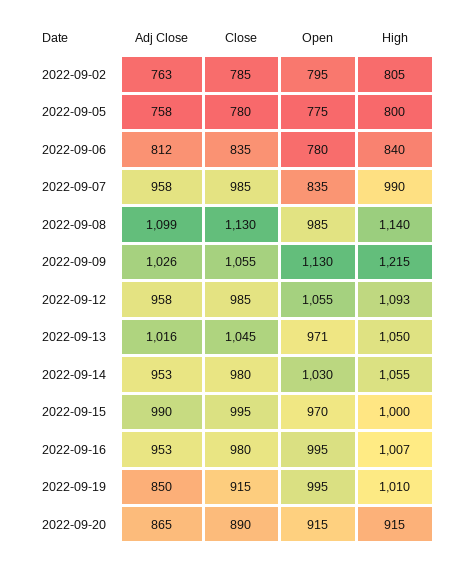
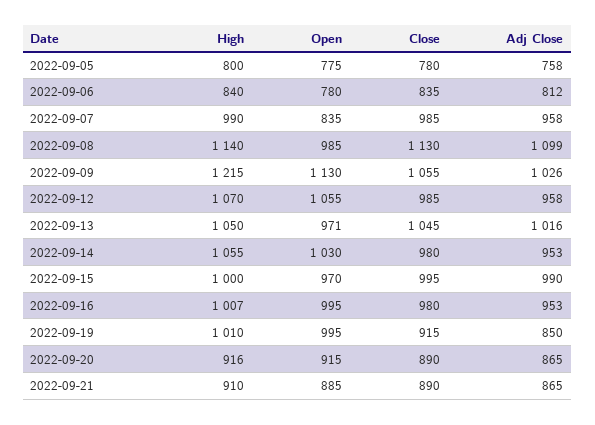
Adj Close, 2022-09-02: 763 -> none
Close, 2022-09-02: 785 -> none
Open, 2022-09-02: 795 -> none
High, 2022-09-02: 805 -> none
High, 2022-09-12: 1093 -> 1070
High, 2022-09-20: 915 -> 916
High, 2022-09-21: none -> 910
Open, 2022-09-21: none -> 885
Close, 2022-09-21: none -> 890
Adj Close, 2022-09-21: none -> 865

